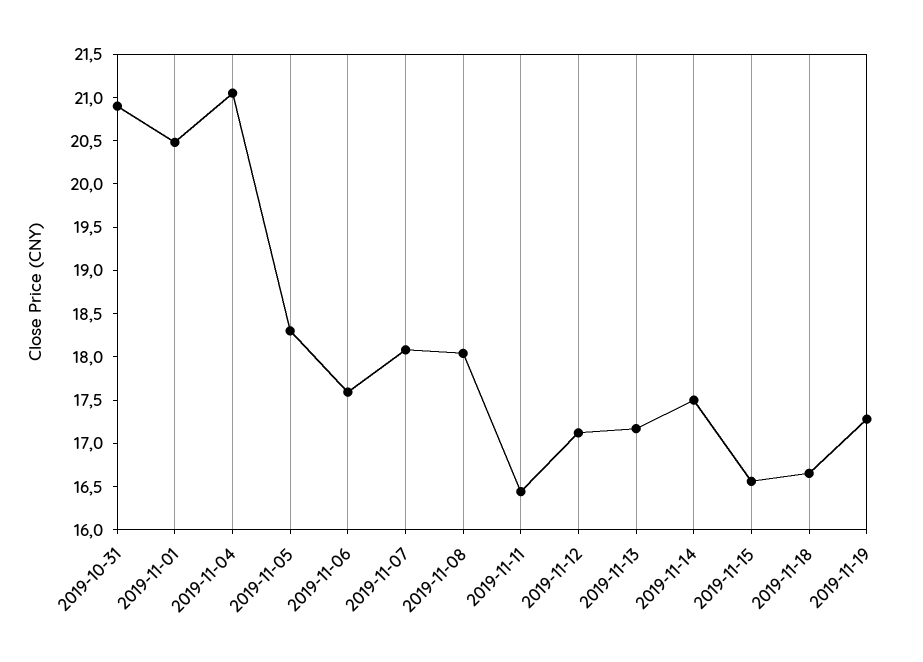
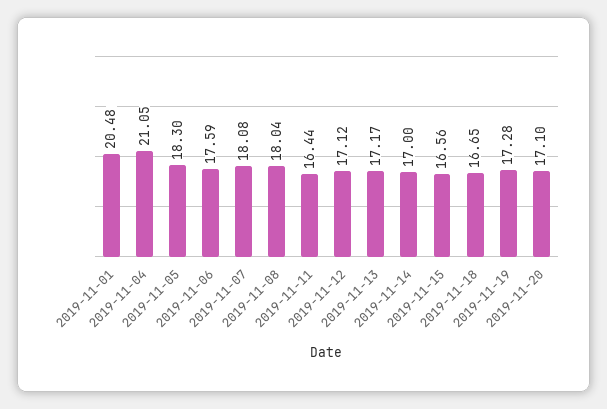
2019-10-31: 20.9 -> none
2019-11-14: 17.5 -> 17
2019-11-20: none -> 17.1

